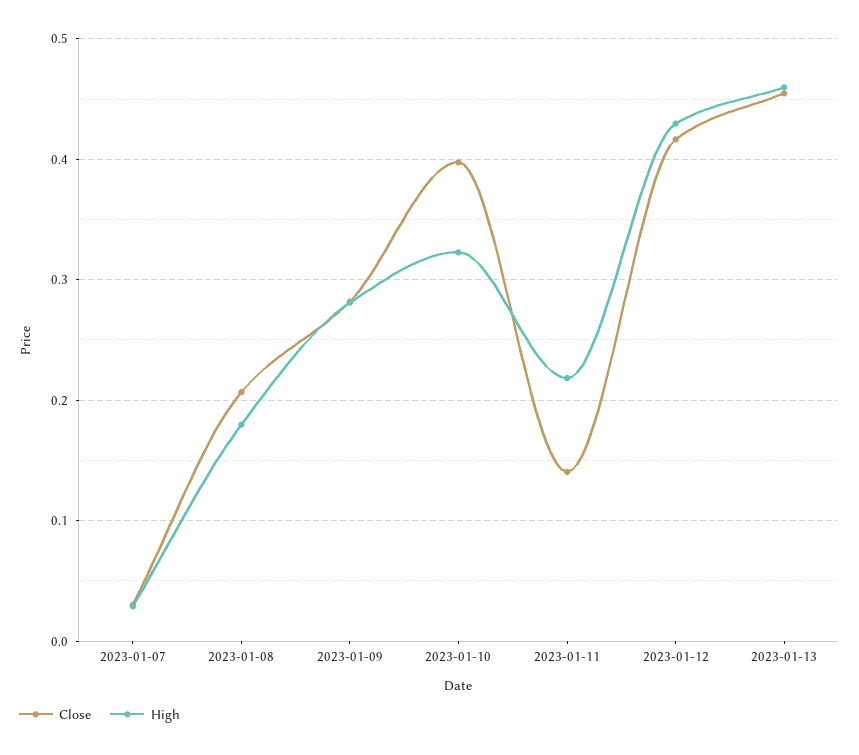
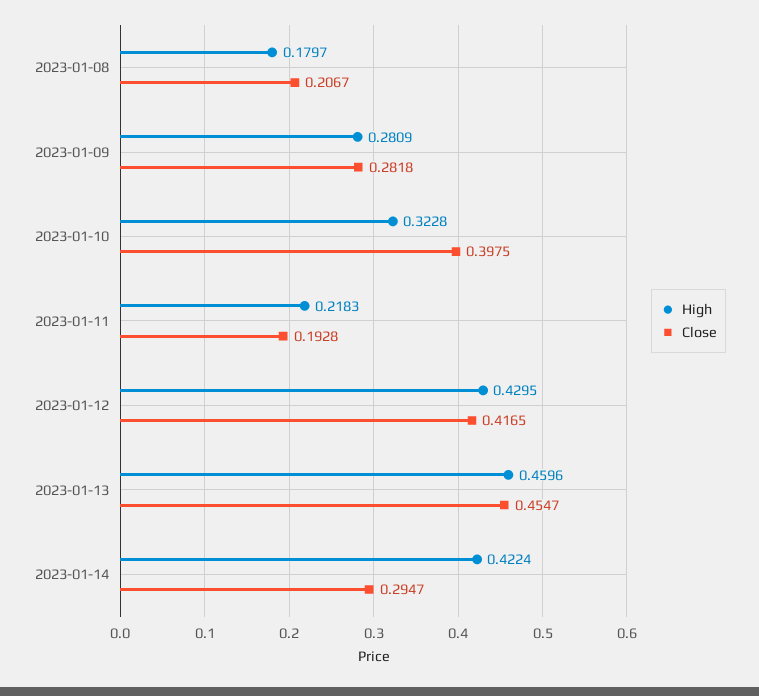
Close, 2023-01-07: 0.03 -> none
High, 2023-01-07: 0.03 -> none
Close, 2023-01-11: 0.14 -> 0.1928
High, 2023-01-14: none -> 0.4224
Close, 2023-01-14: none -> 0.2947

